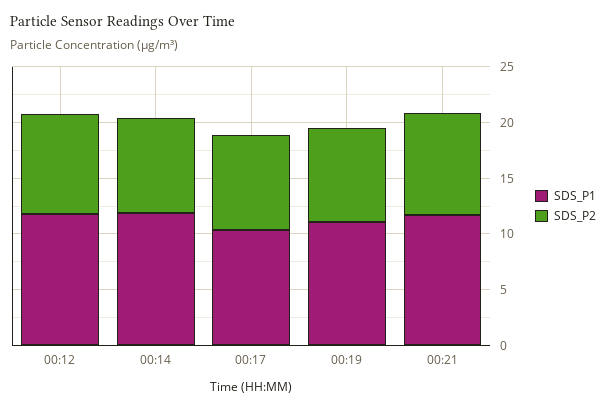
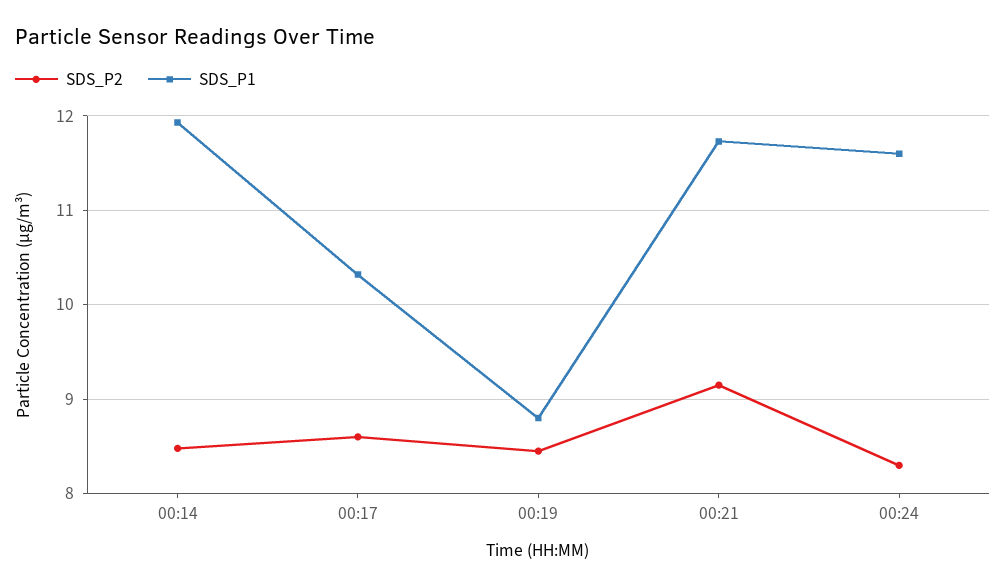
SDS_P1, 00:12: 12 -> none
SDS_P2, 00:12: 9 -> none
SDS_P1, 00:19: 11 -> 8.8
SDS_P2, 00:24: none -> 8.3
SDS_P1, 00:24: none -> 11.6

